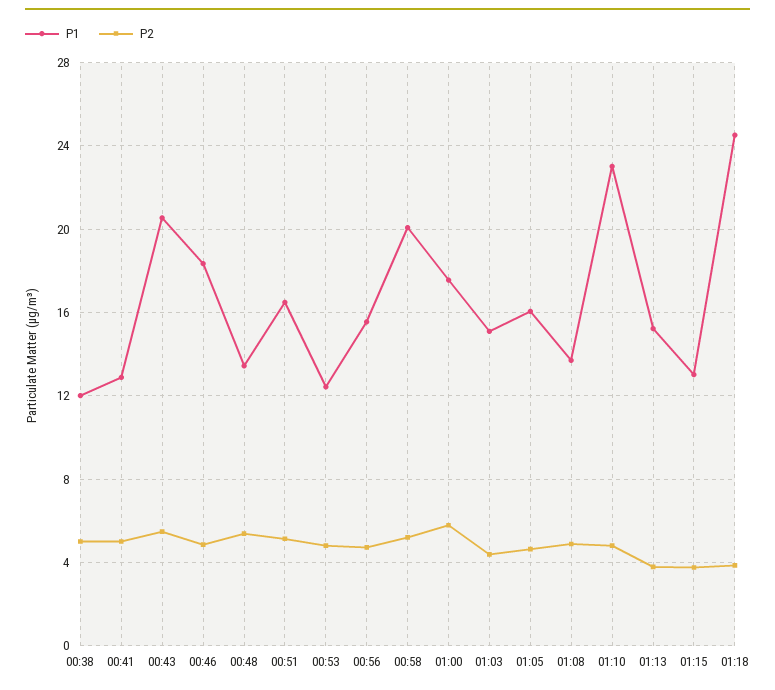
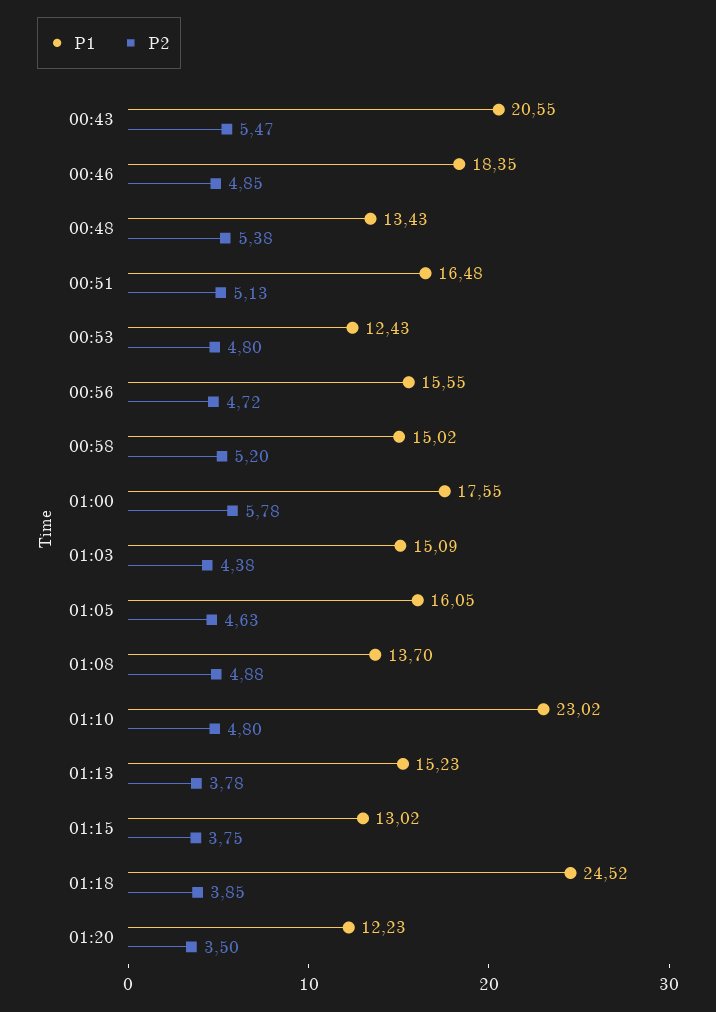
P1, 00:38: 12 -> none
P2, 00:38: 5 -> none
P1, 00:41: 13 -> none
P2, 00:41: 5 -> none
P1, 00:58: 20 -> 15.02
P1, 01:20: none -> 12.23
P2, 01:20: none -> 3.5

